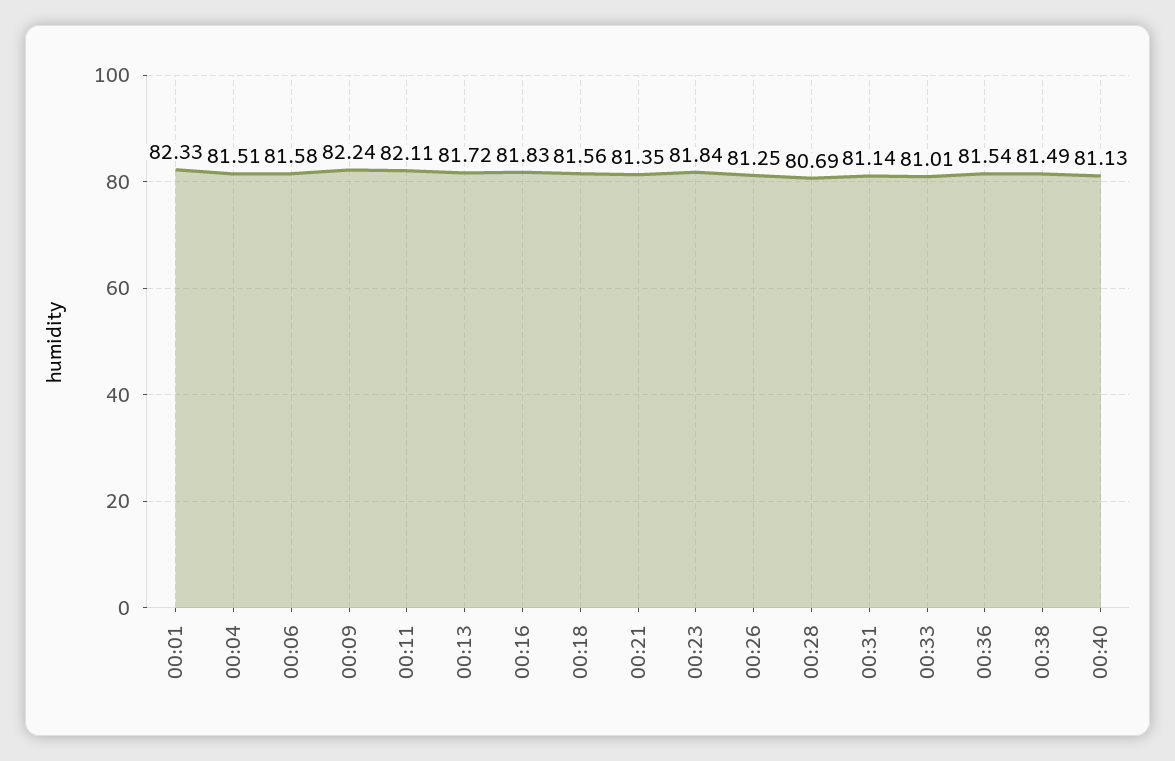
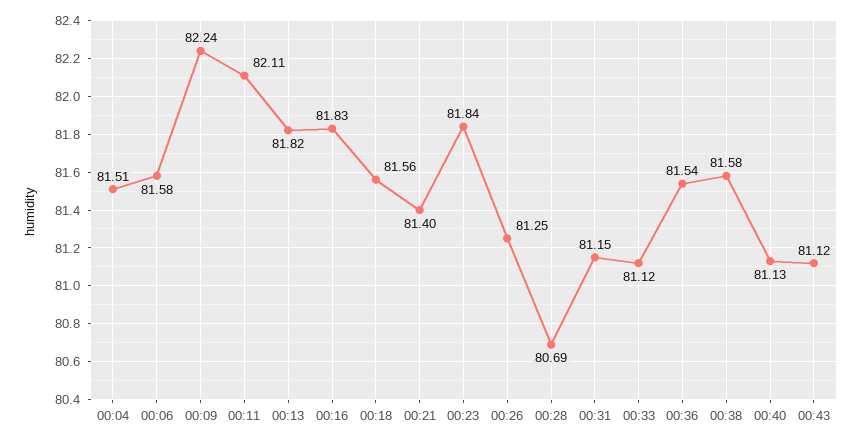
00:01: 82.33 -> none
00:13: 81.72 -> 81.82
00:21: 81.35 -> 81.4
00:31: 81.14 -> 81.15
00:33: 81.01 -> 81.12
00:38: 81.49 -> 81.58
00:43: none -> 81.12

